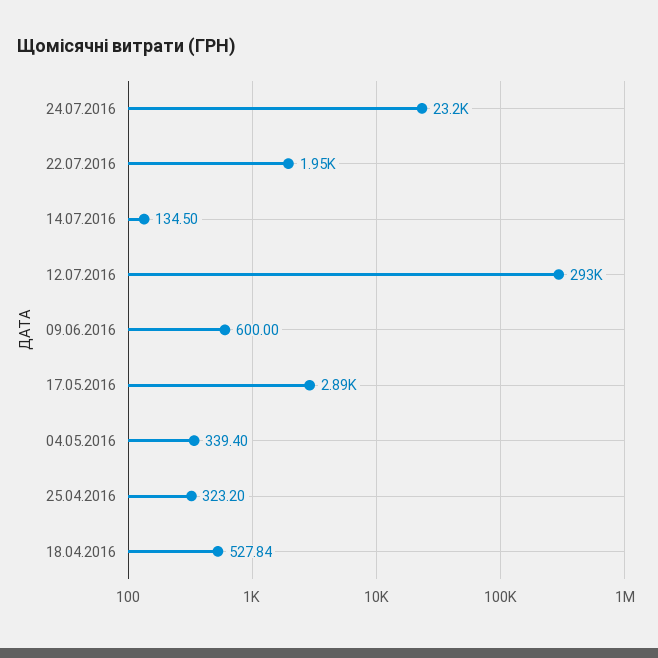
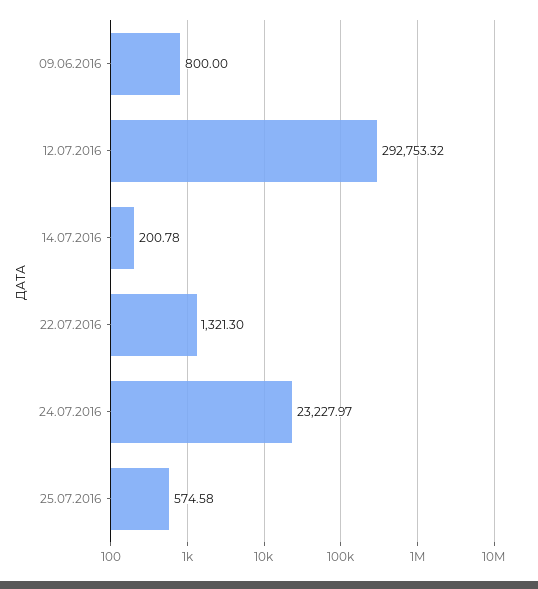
22.07.2016: 1950 -> 1321.3
14.07.2016: 134.5 -> 200.78
09.06.2016: 600 -> 800
17.05.2016: 2890 -> none
04.05.2016: 339.4 -> none
25.04.2016: 323.2 -> none
18.04.2016: 527.84 -> none
25.07.2016: none -> 574.58

